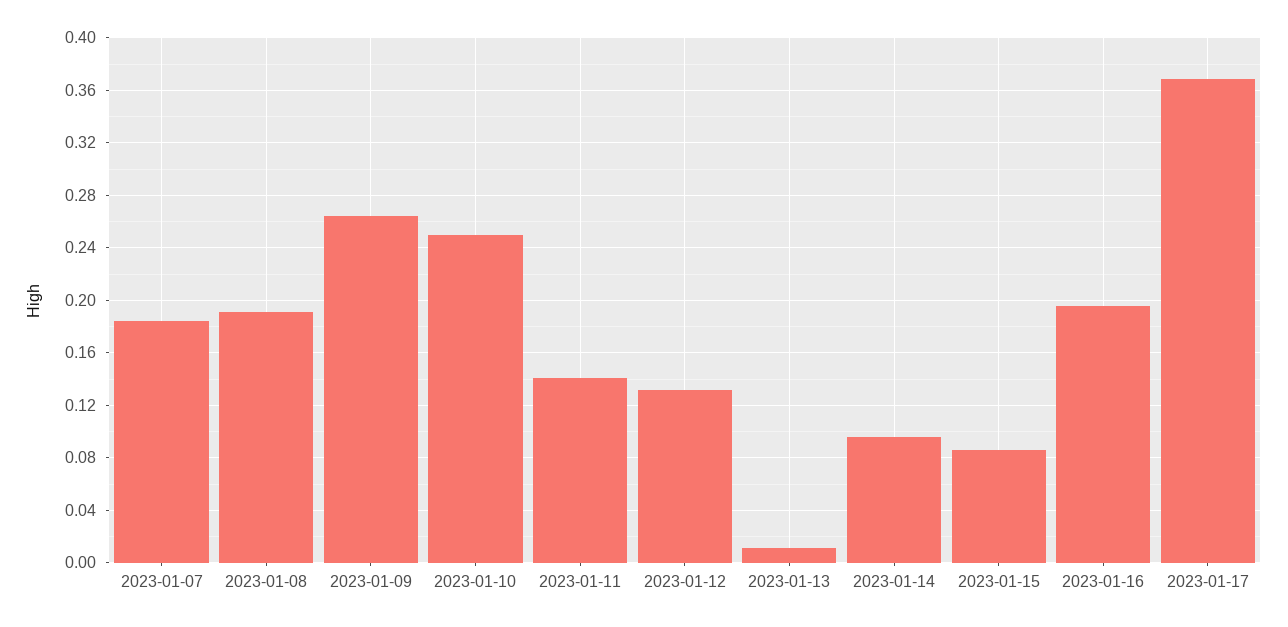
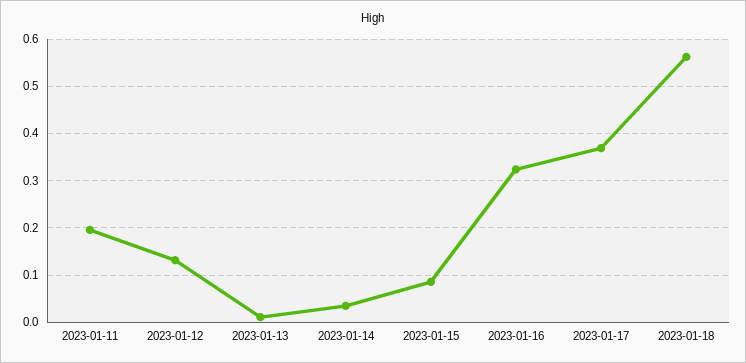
2023-01-07: 0.185 -> none
2023-01-08: 0.19 -> none
2023-01-09: 0.265 -> none
2023-01-10: 0.25 -> none
2023-01-11: 0.14 -> 0.2
2023-01-14: 0.095 -> 0.04
2023-01-16: 0.195 -> 0.32
2023-01-18: none -> 0.56

